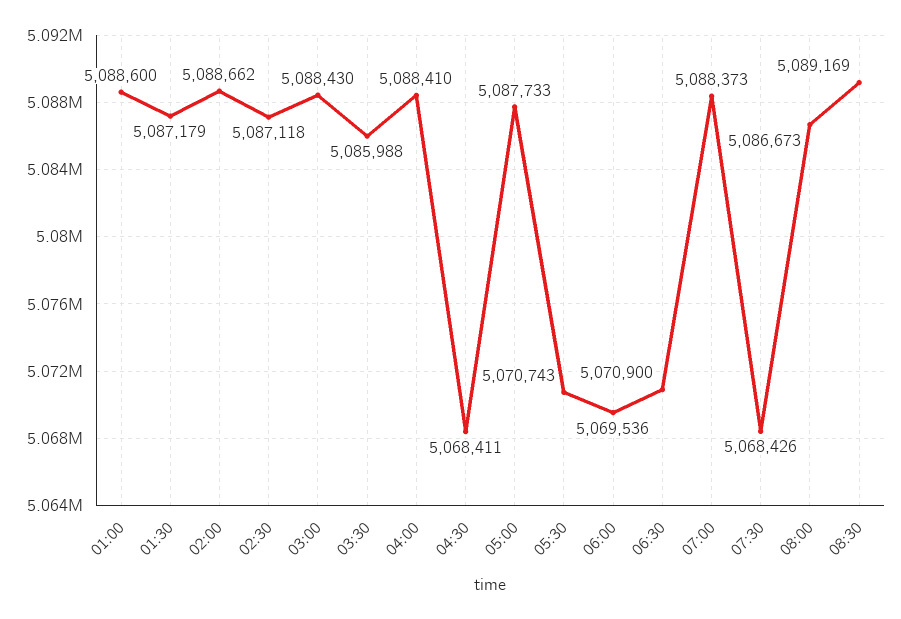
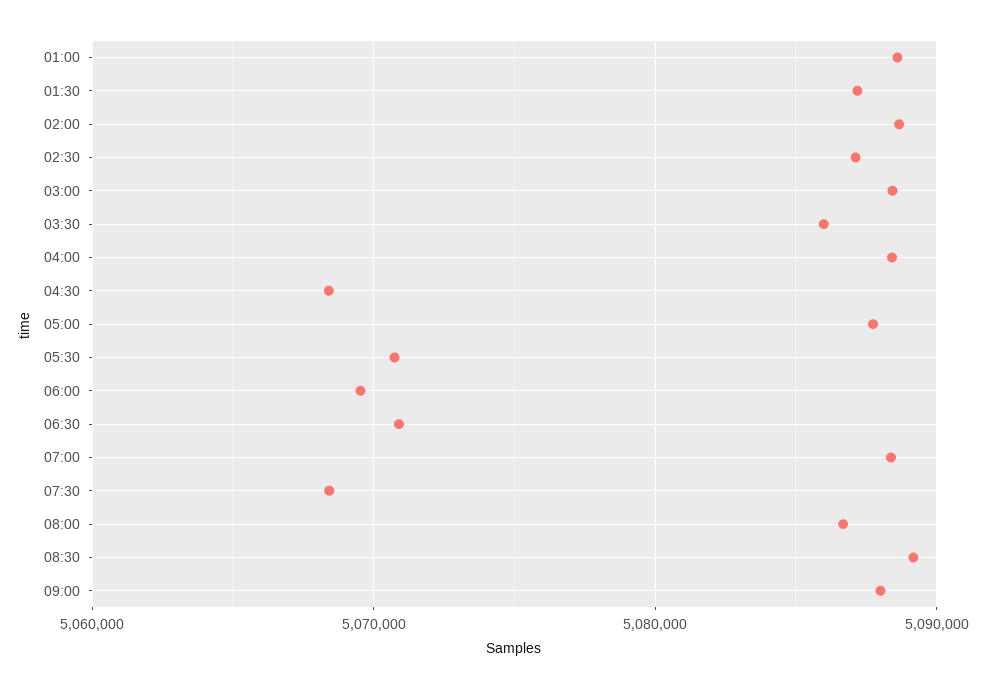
09:00: none -> 5088000

